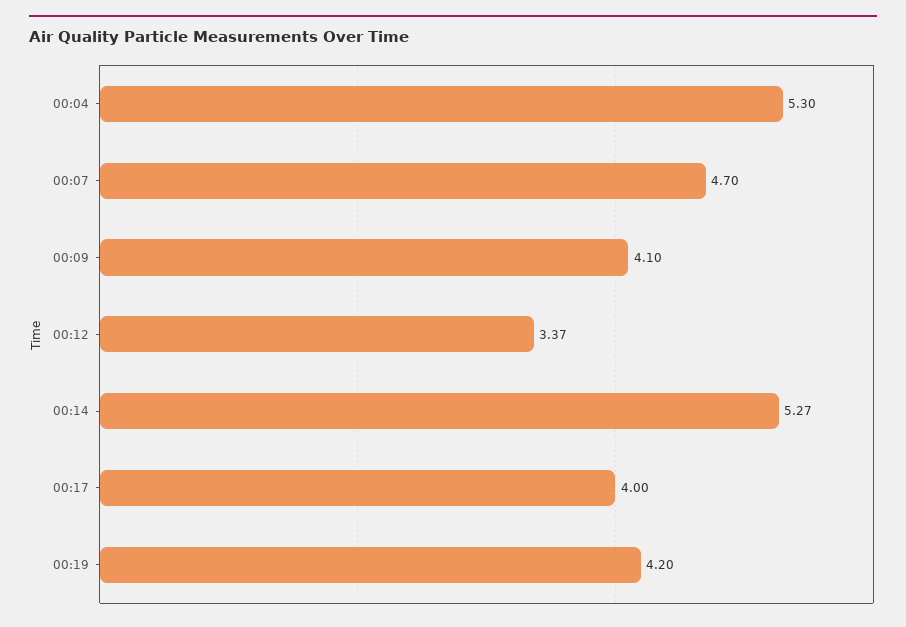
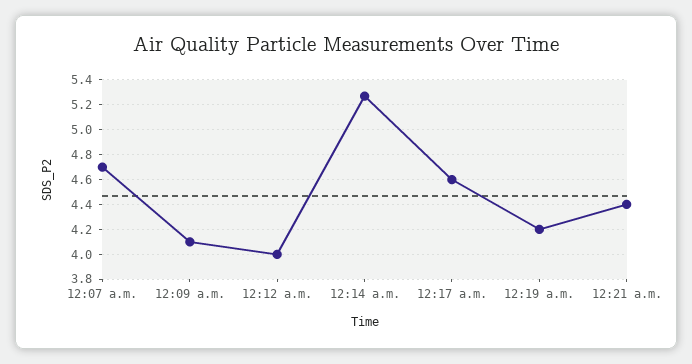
00:04: 5.3 -> none
00:12: 3.37 -> 4
00:17: 4 -> 4.6
12:21 a.m.: none -> 4.4

